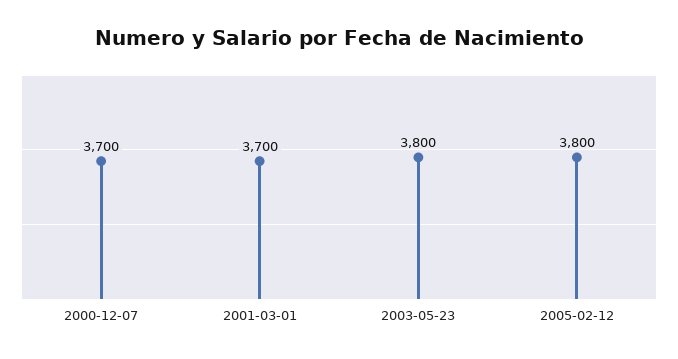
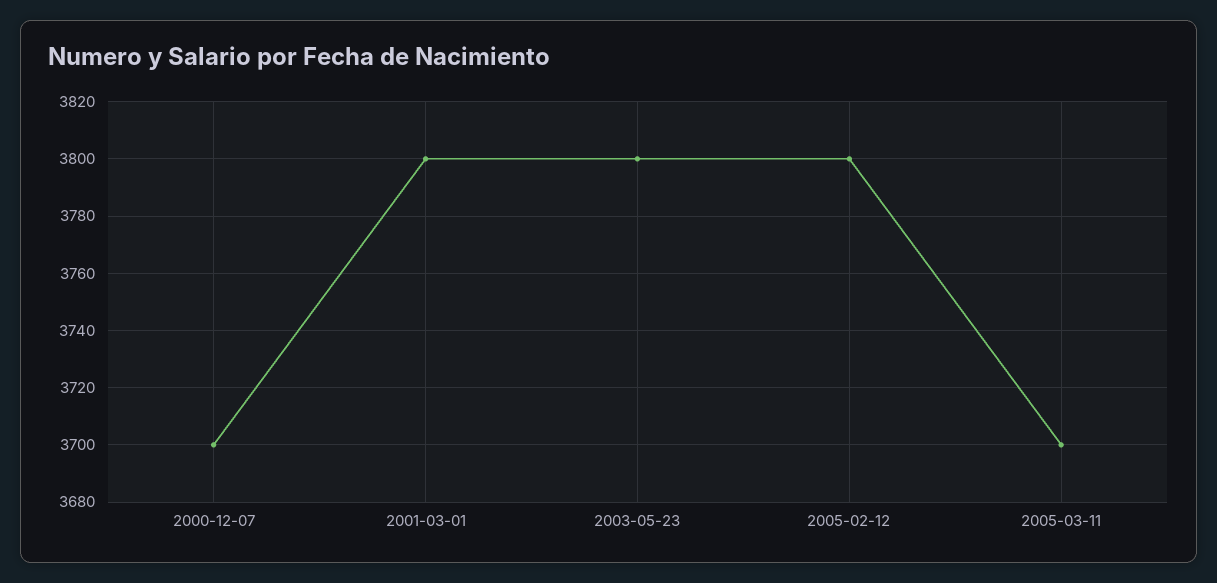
2001-03-01: 3700 -> 3800
2005-03-11: none -> 3700

